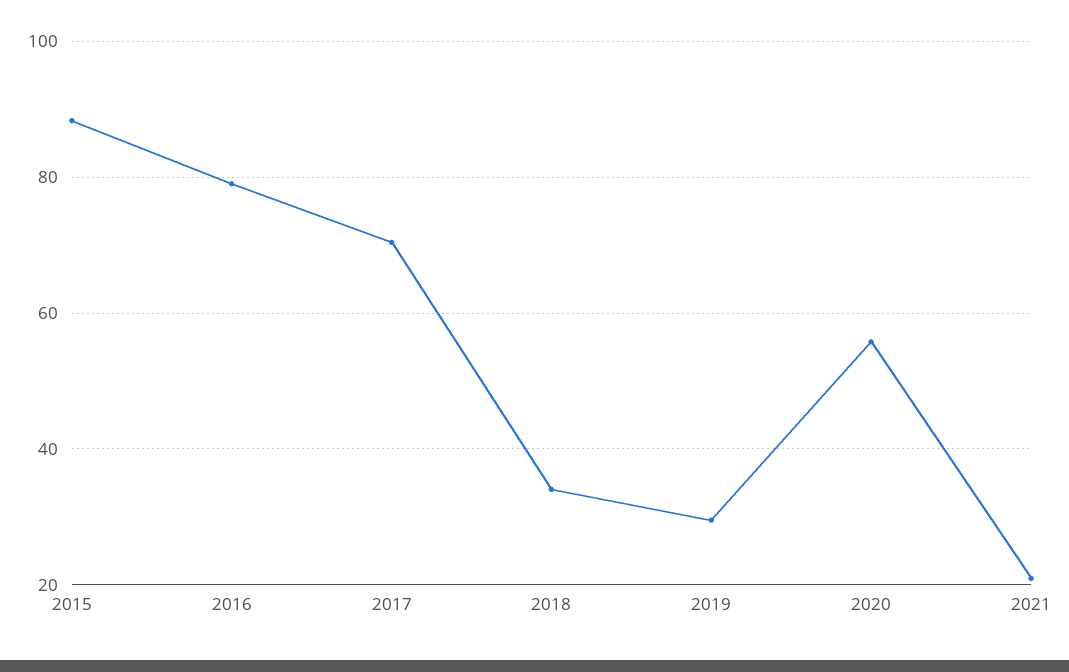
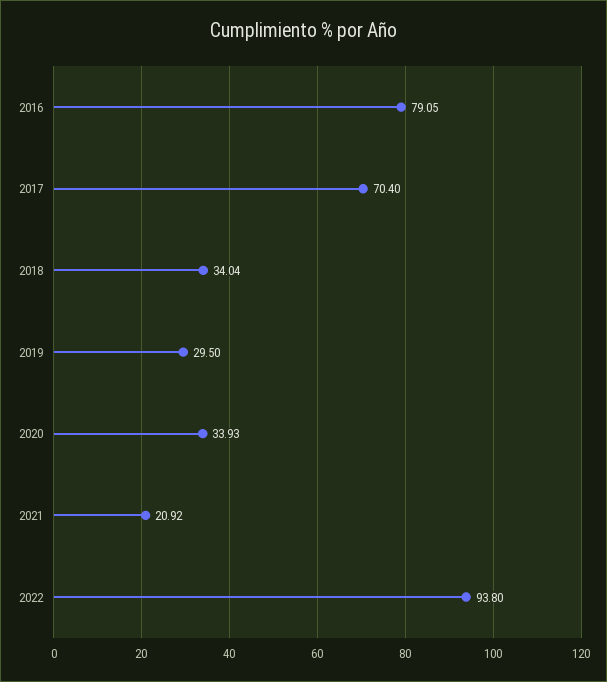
2015: 88 -> none
2020: 56 -> 33.93
2022: none -> 93.8

